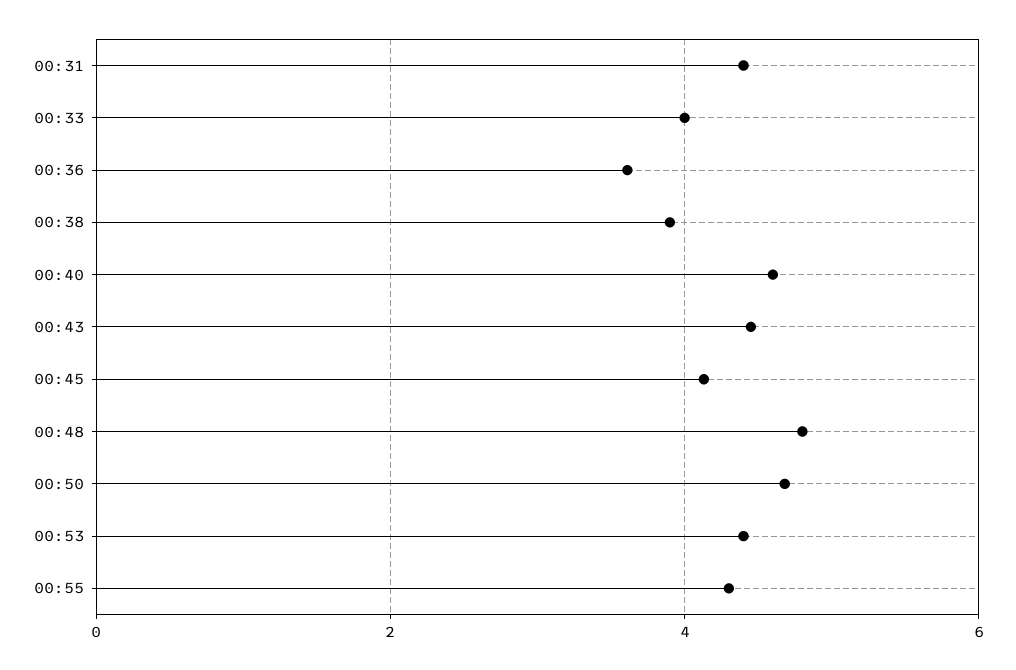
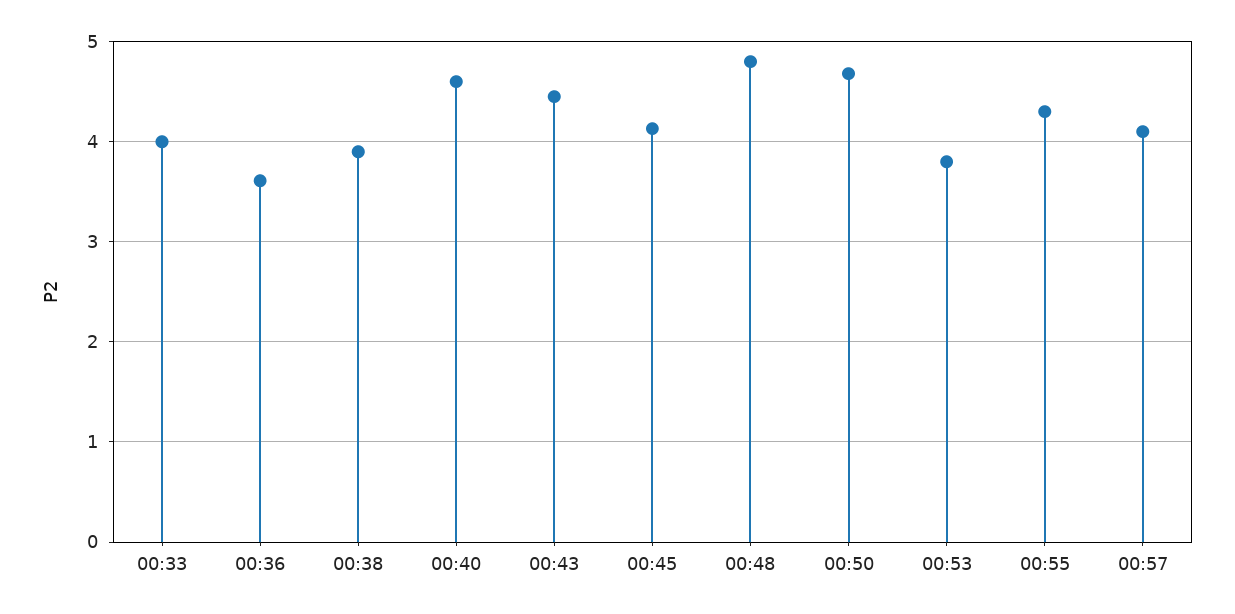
00:31: 4.4 -> none
00:53: 4.4 -> 3.8
00:57: none -> 4.1

